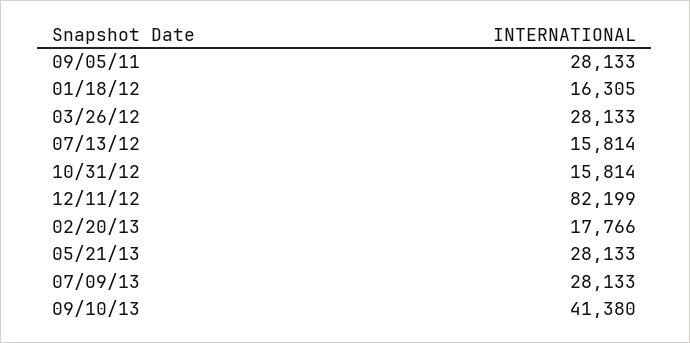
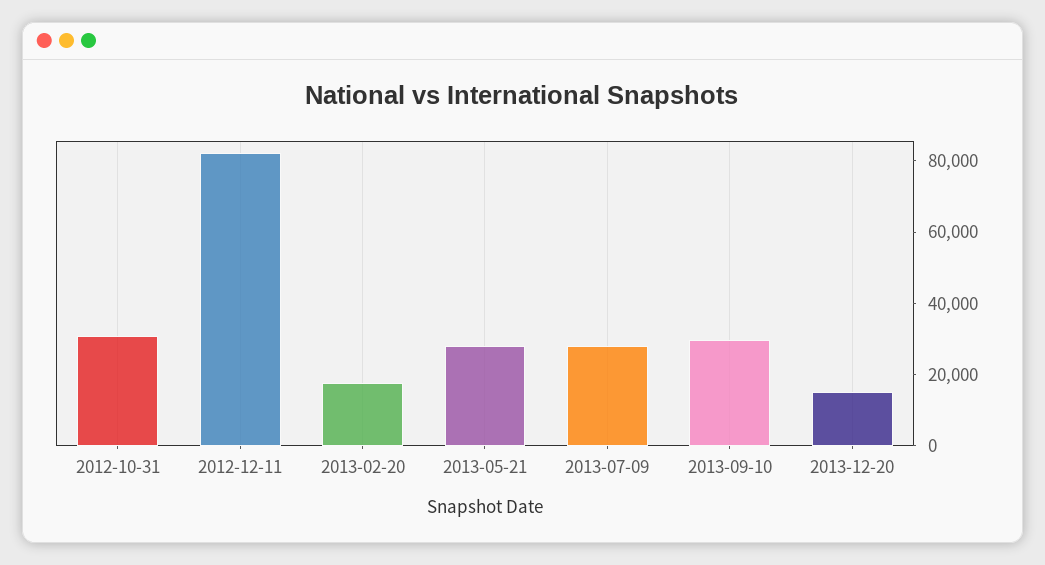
09/05/11: 28133 -> none
01/18/12: 16305 -> none
03/26/12: 28133 -> none
07/13/12: 15814 -> none
10/31/12: 15814 -> 30000
09/10/13: 41380 -> 30000
2013-12-20: none -> 15000

